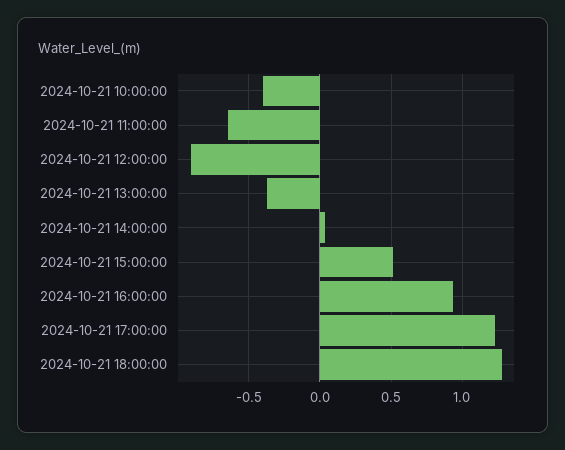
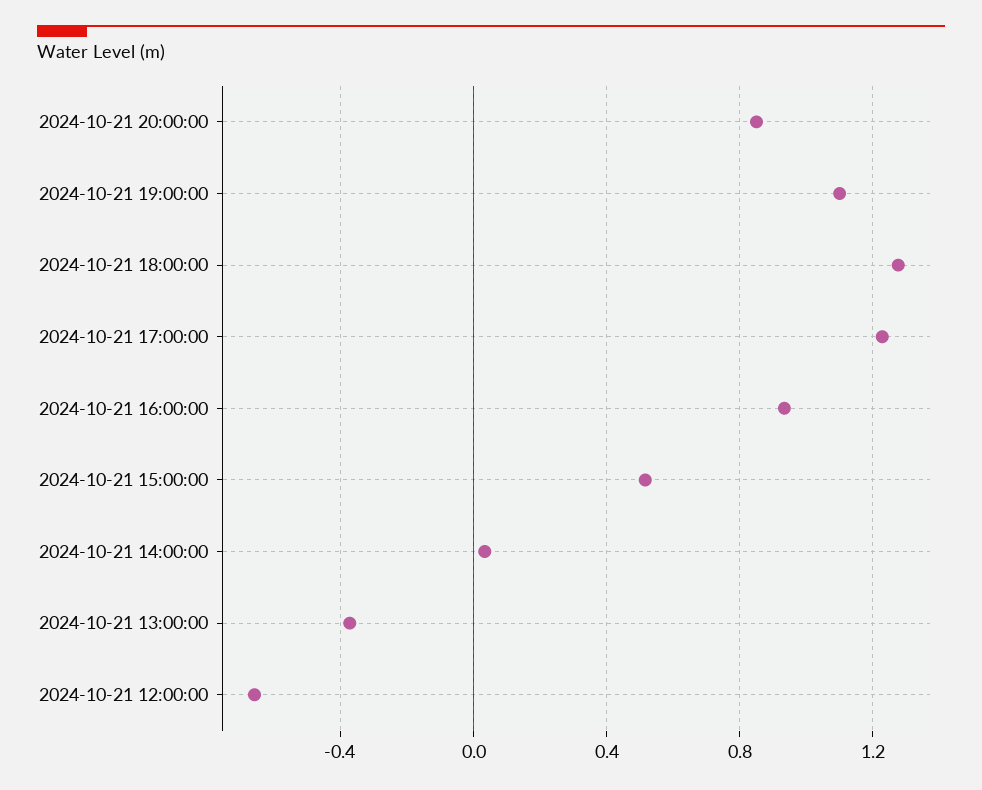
2024-10-21 10:00:00: -0.4 -> none
2024-10-21 11:00:00: -0.65 -> none
2024-10-21 12:00:00: -0.9 -> -0.65
2024-10-21 20:00:00: none -> 0.85
2024-10-21 19:00:00: none -> 1.1

